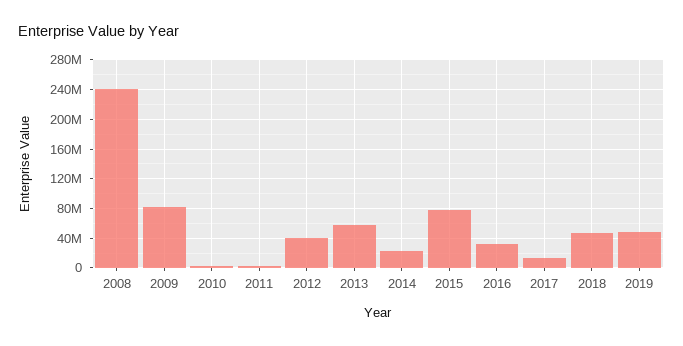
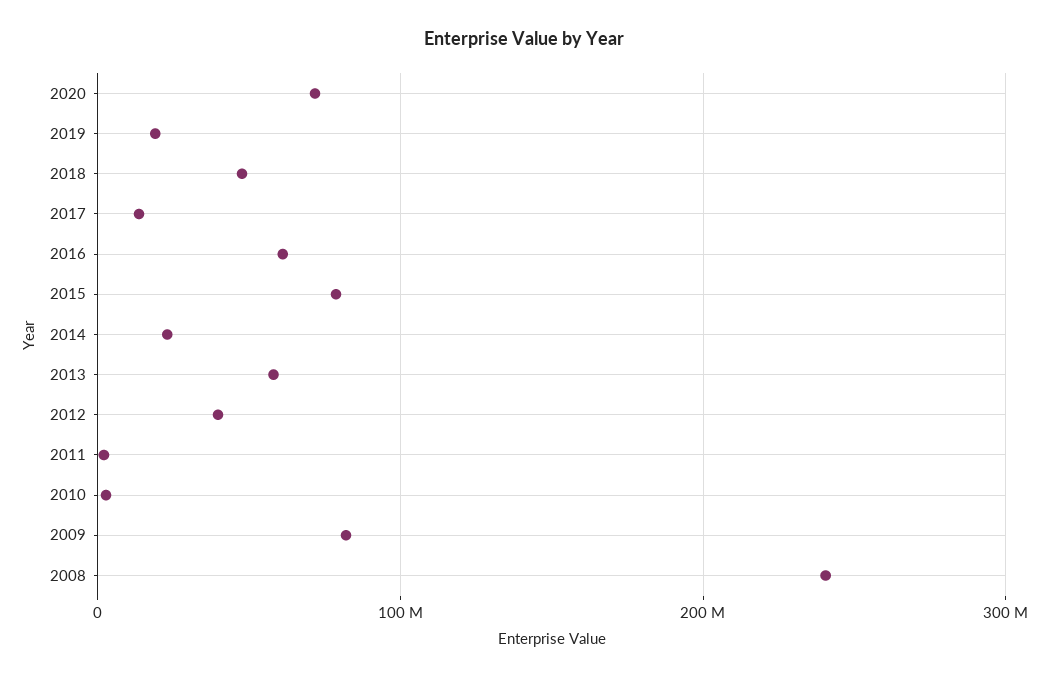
2016: 30000000 -> 60000000
2019: 50000000 -> 20000000
2020: none -> 70000000

